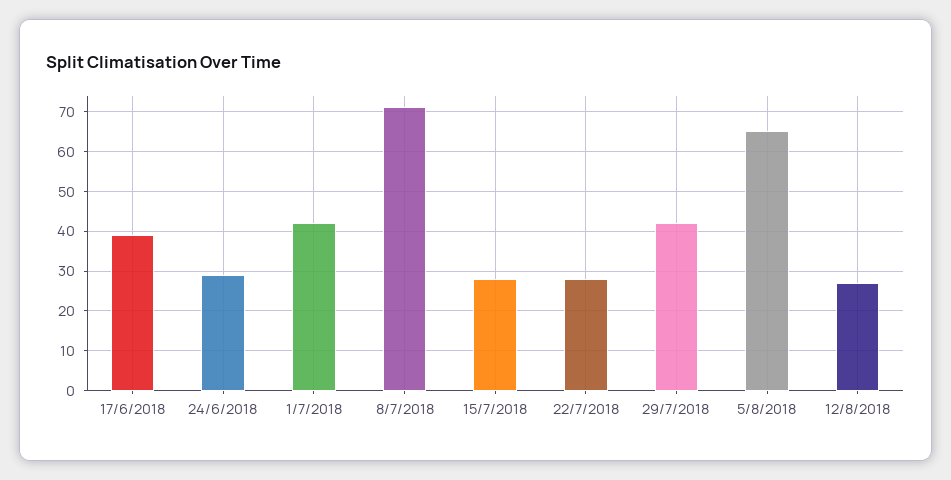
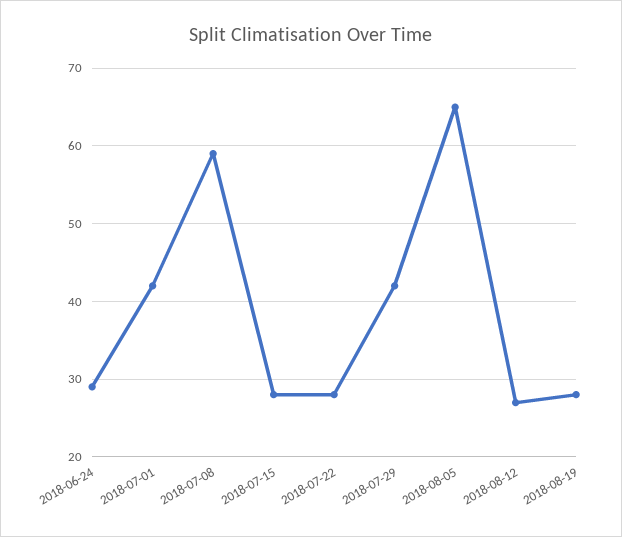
17/6/2018: 40 -> none
8/7/2018: 70 -> 59
2018-08-19: none -> 28

